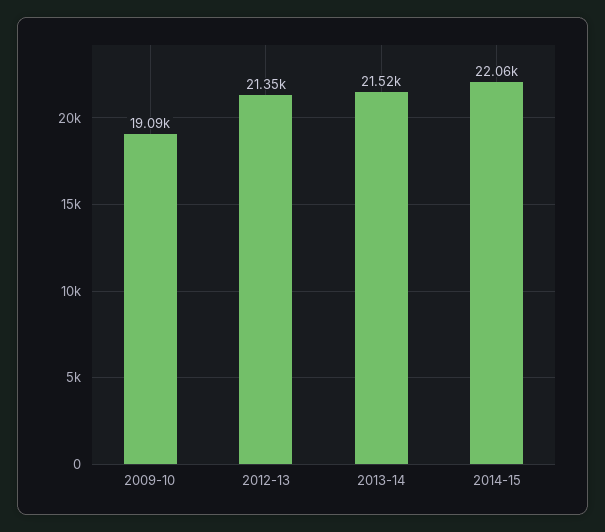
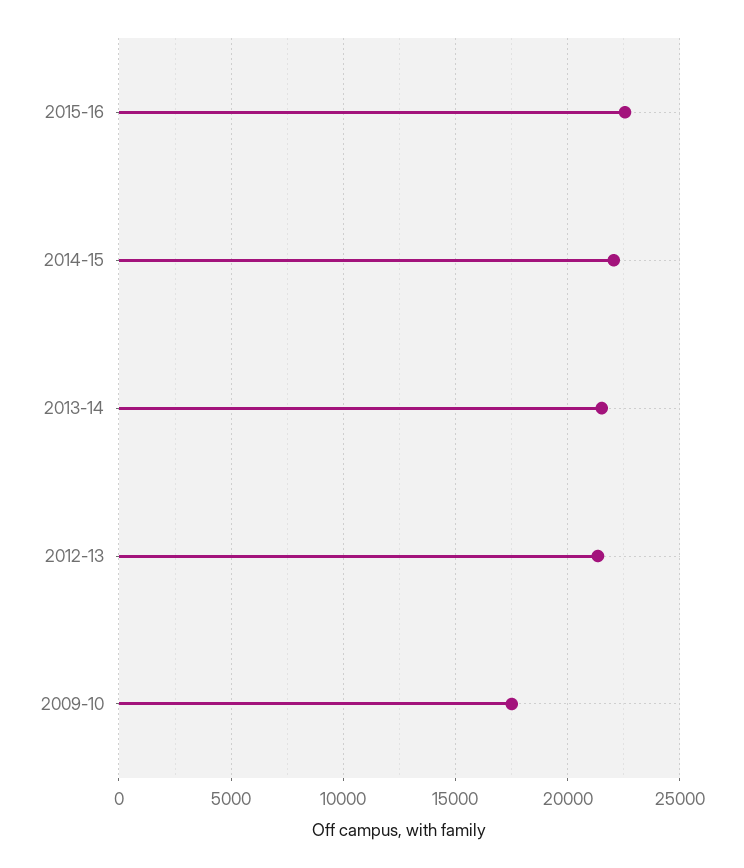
2009-10: 19090 -> 17500
2015-16: none -> 22500

